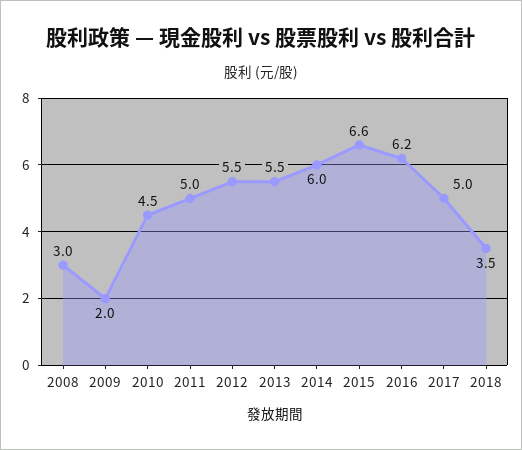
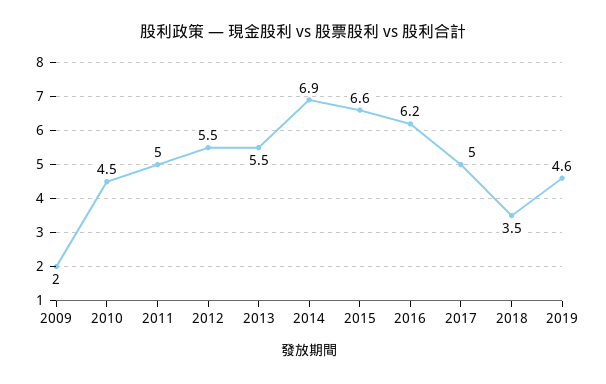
2008: 3 -> none
2014: 6 -> 6.9
2019: none -> 4.6

